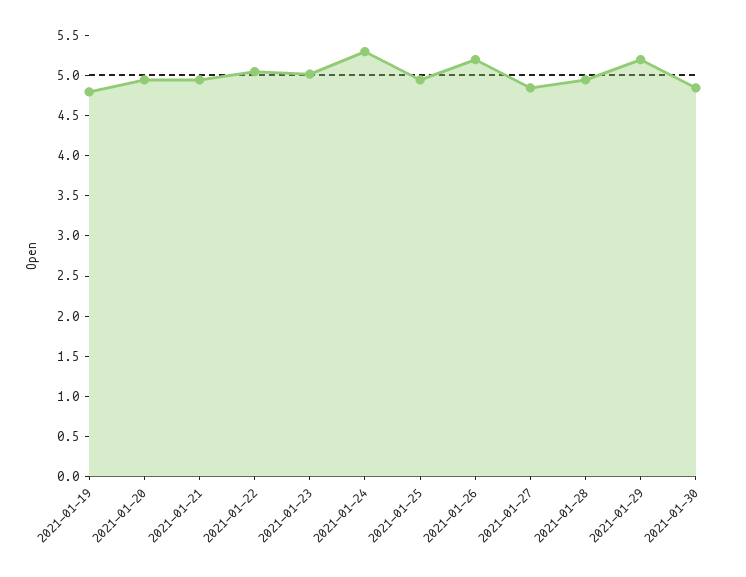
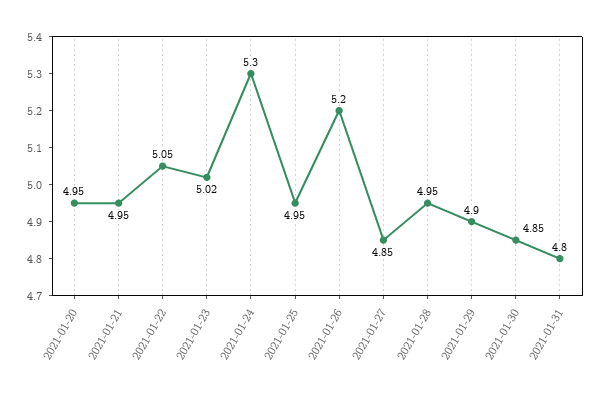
2021-01-19: 4.8 -> none
2021-01-29: 5.2 -> 4.9
2021-01-31: none -> 4.8

